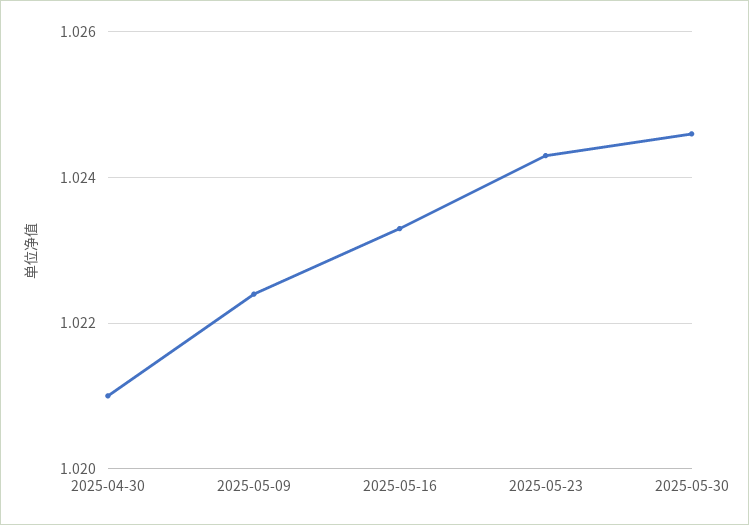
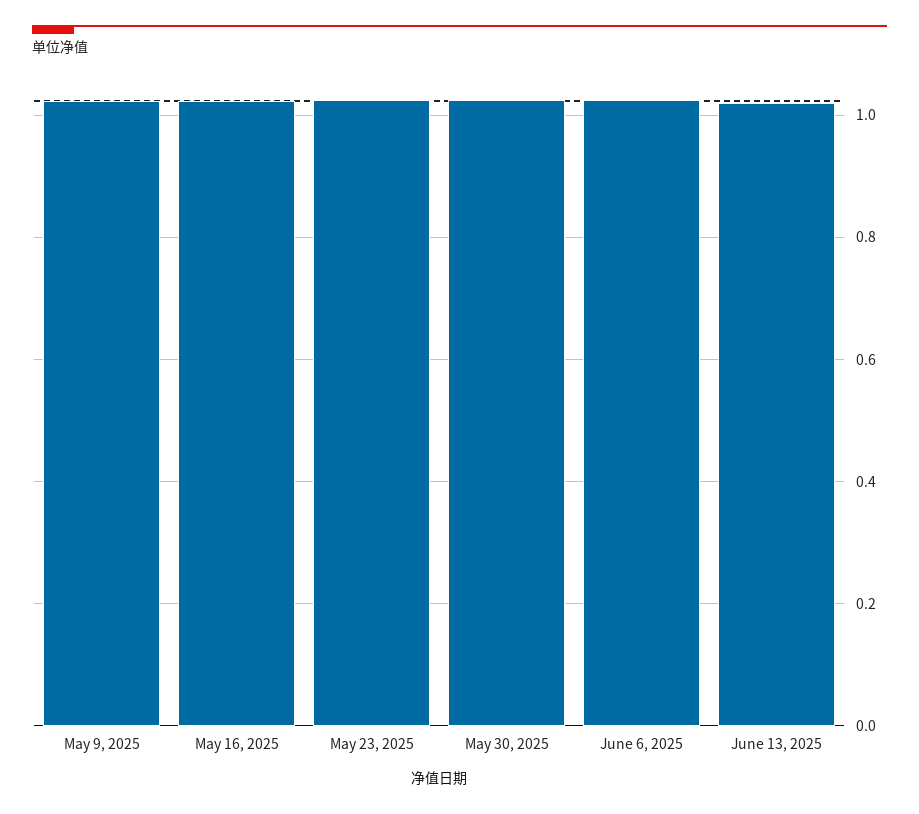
2025-04-30: 1.021 -> none
June 6, 2025: none -> 1.02
June 13, 2025: none -> 1.02

